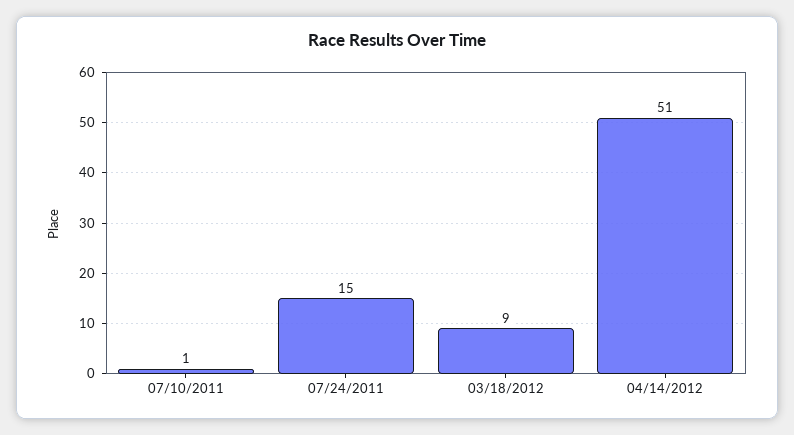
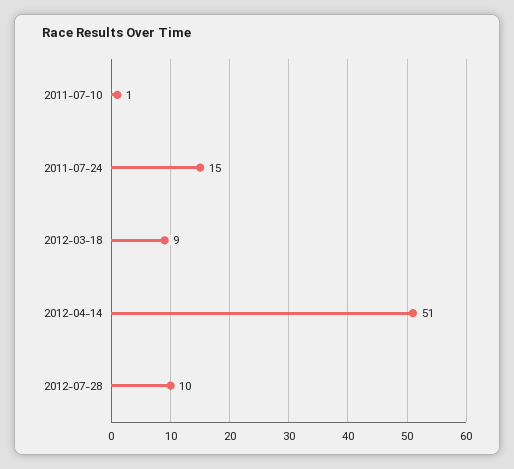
2012-07-28: none -> 10

